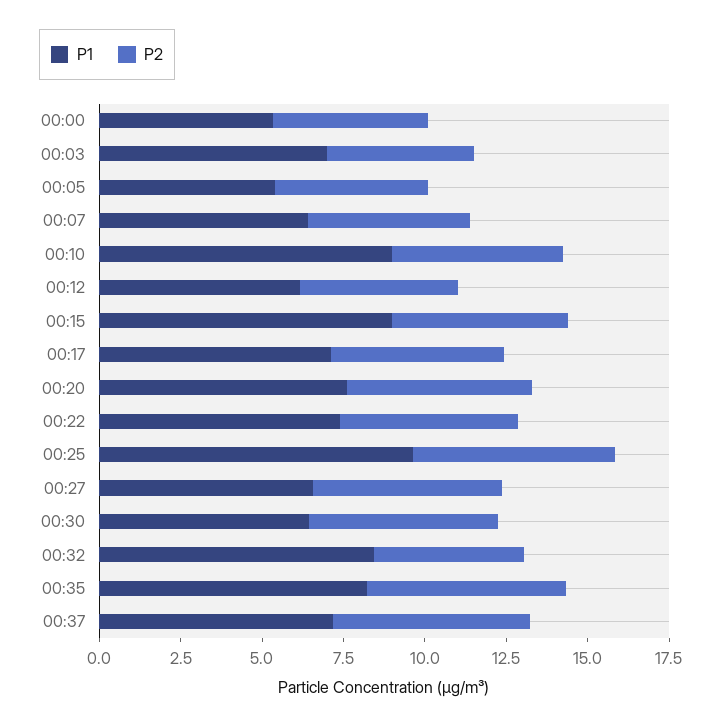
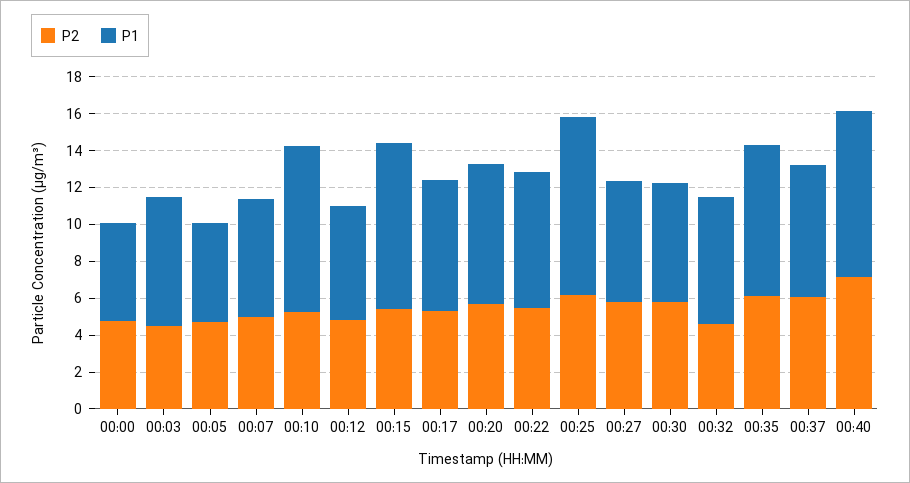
P1, 00:32: 8.5 -> 7
P2, 00:40: none -> 7
P1, 00:40: none -> 9

